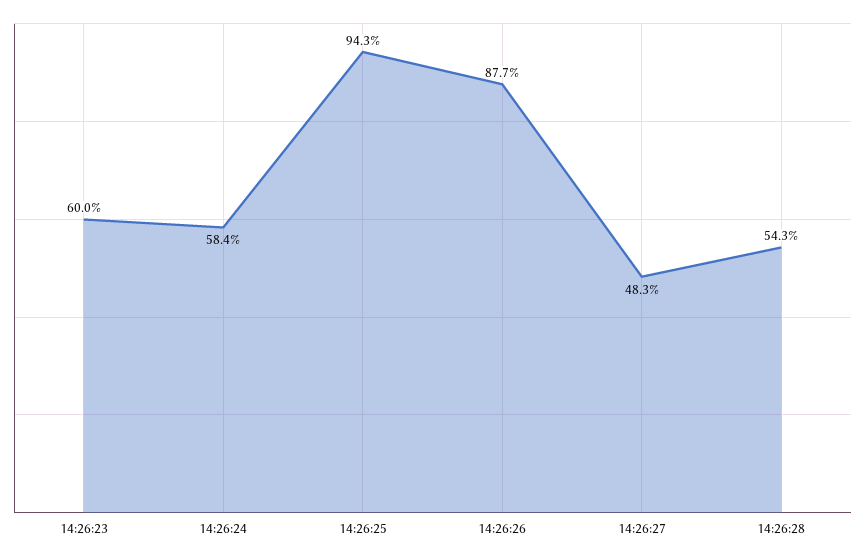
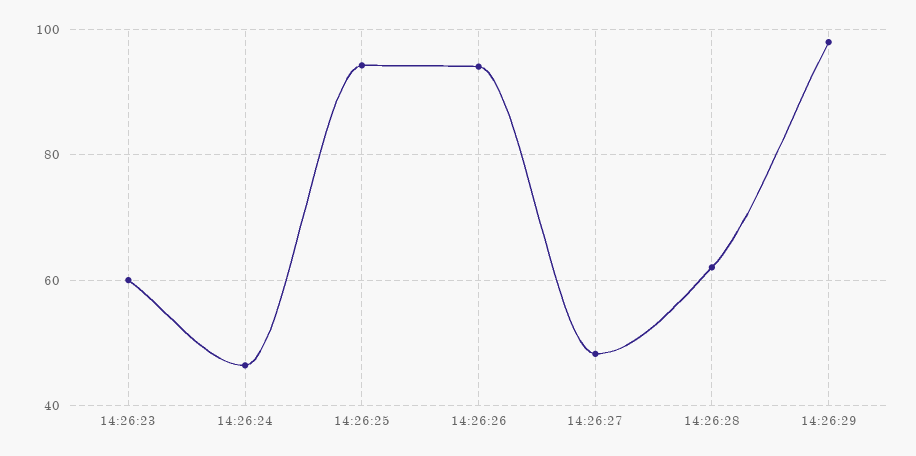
14:26:24: 58.4 -> 46
14:26:26: 87.7 -> 94
14:26:28: 54.3 -> 62
14:26:29: none -> 98

